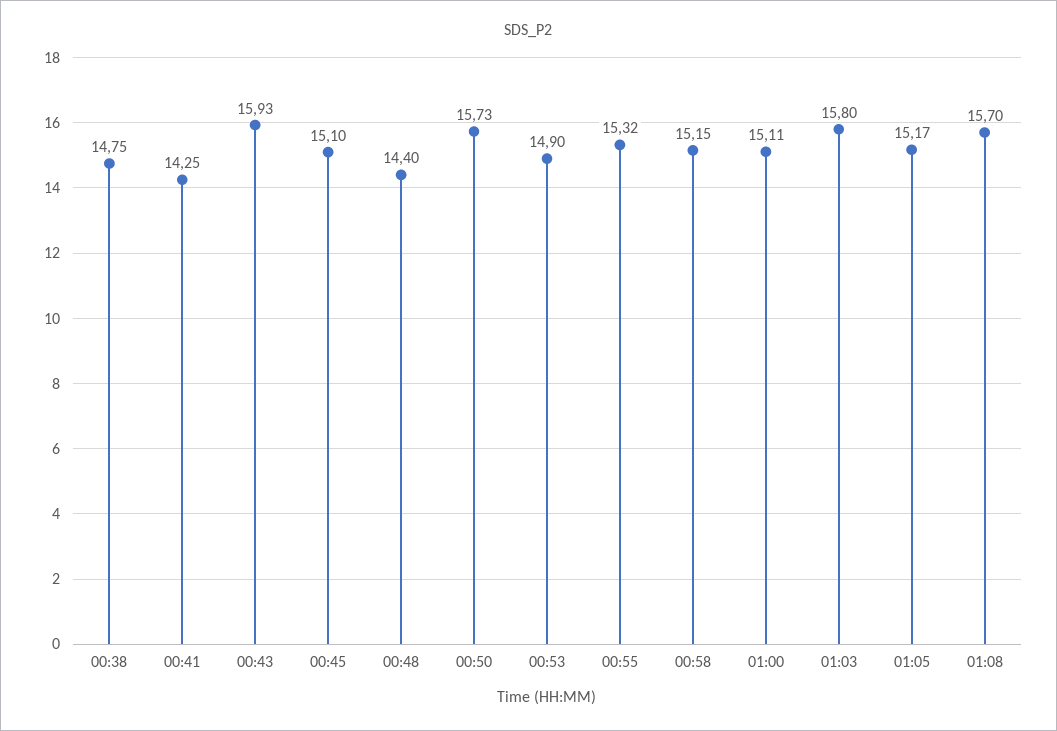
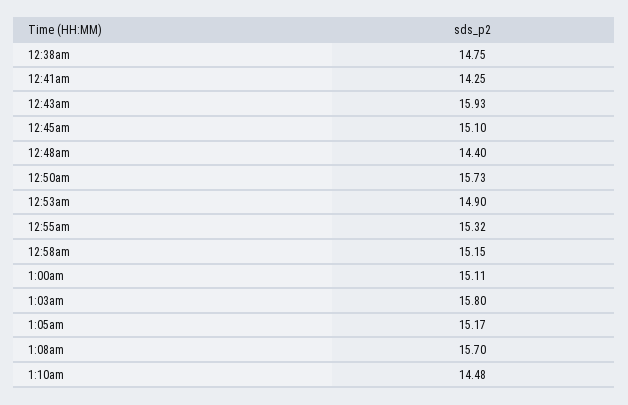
1:10am: none -> 14.48

